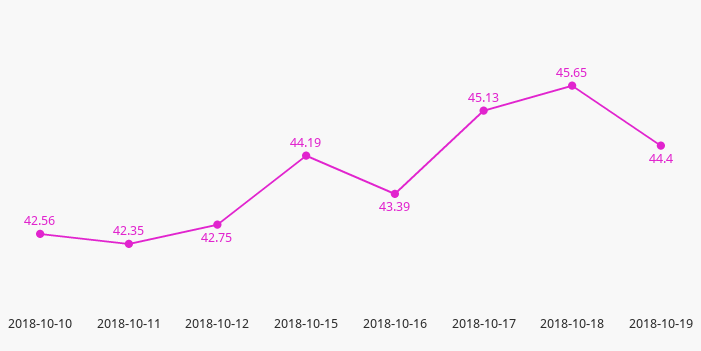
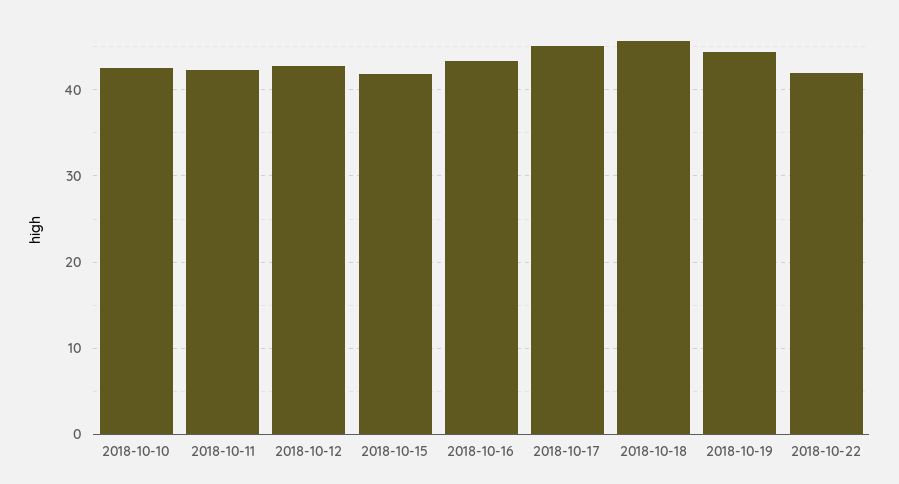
2018-10-15: 44.19 -> 42
2018-10-22: none -> 42

